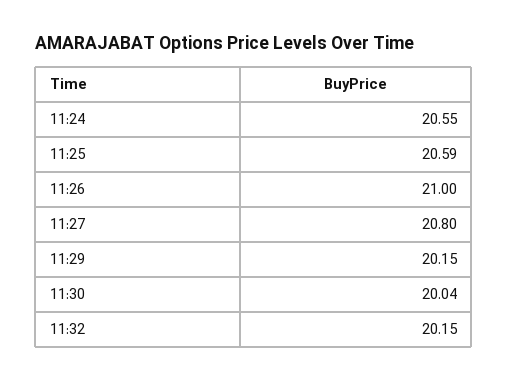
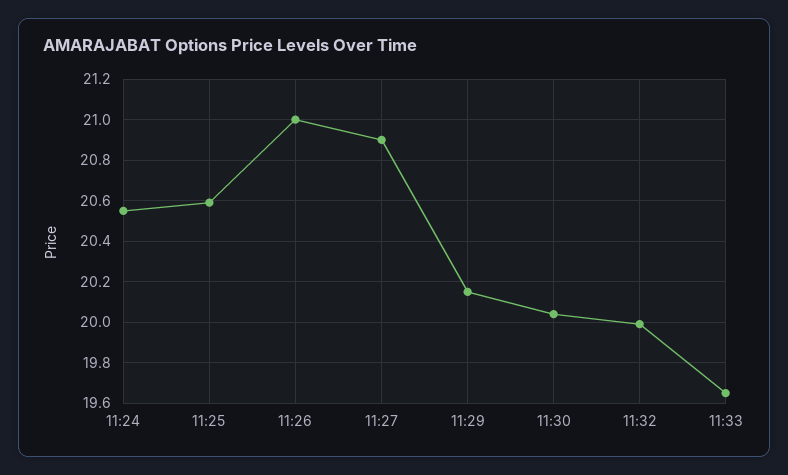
11:27: 20.8 -> 20.9
11:32: 20.15 -> 20
11:33: none -> 19.65

